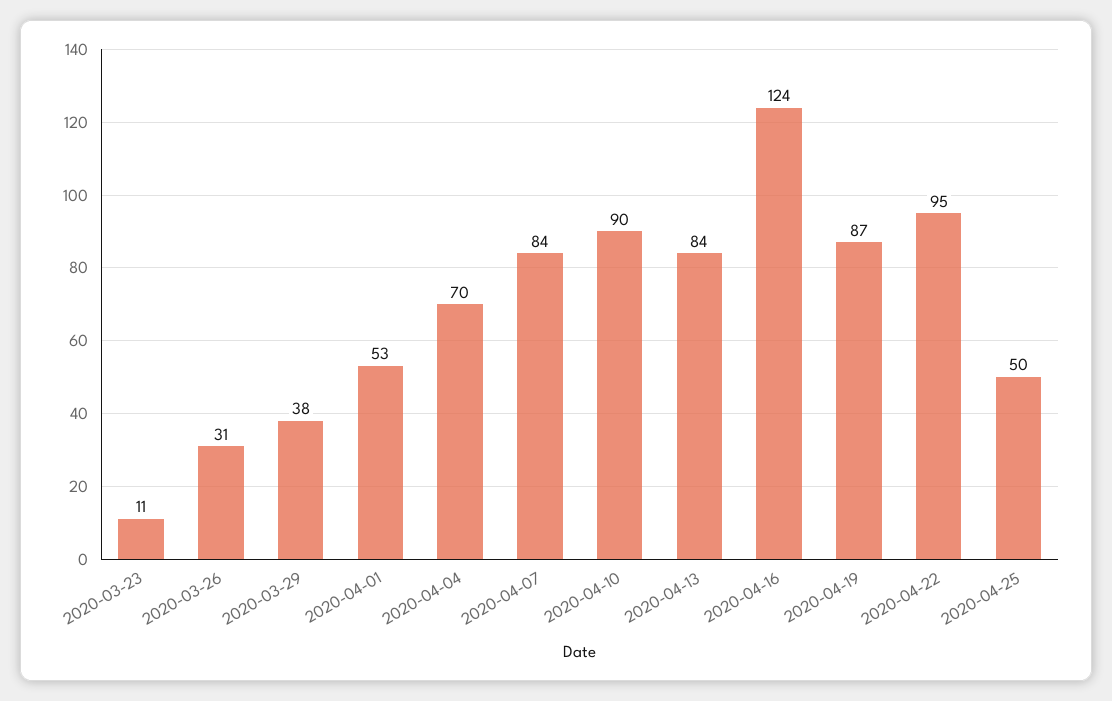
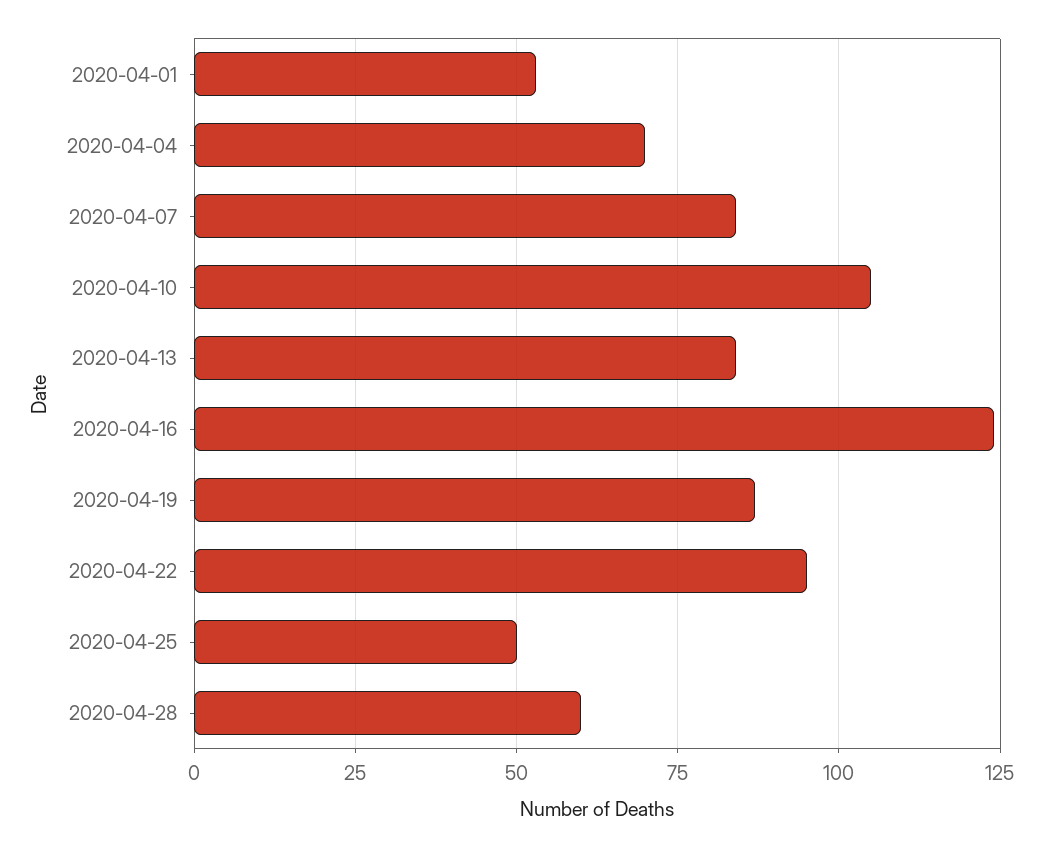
2020-03-23: 11 -> none
2020-03-26: 31 -> none
2020-03-29: 38 -> none
2020-04-10: 90 -> 105
2020-04-28: none -> 60

